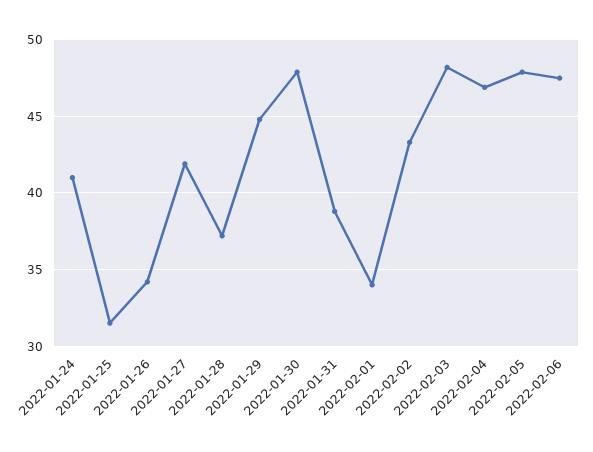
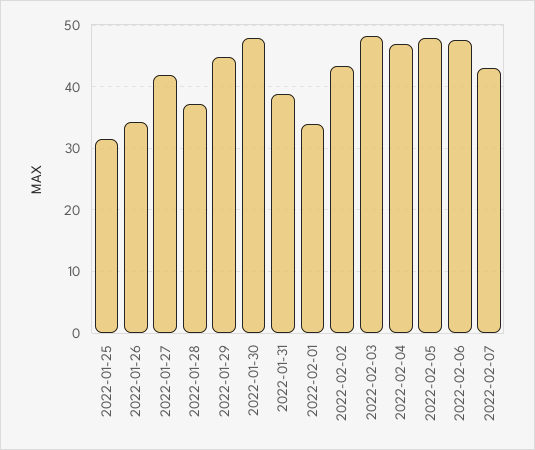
2022-01-24: 41 -> none
2022-02-07: none -> 43

